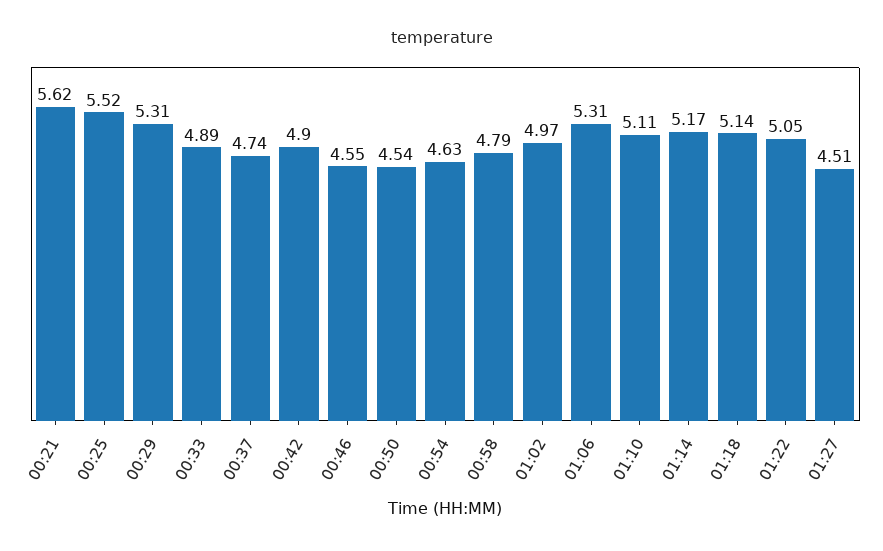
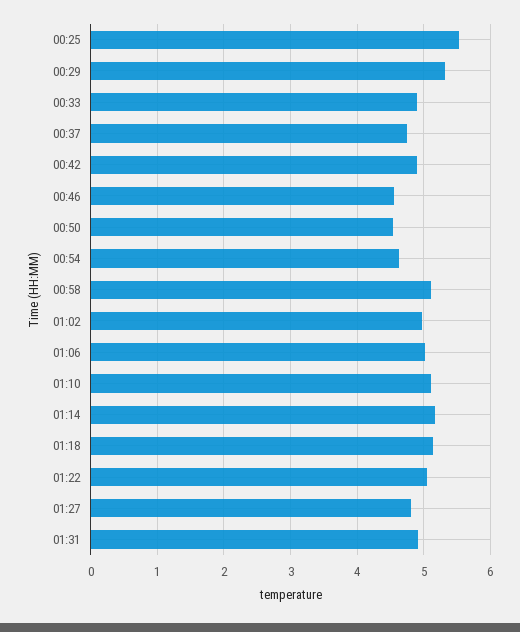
00:21: 5.62 -> none
00:58: 4.79 -> 5.1
01:06: 5.31 -> 5
01:27: 4.51 -> 4.8
01:31: none -> 4.9

